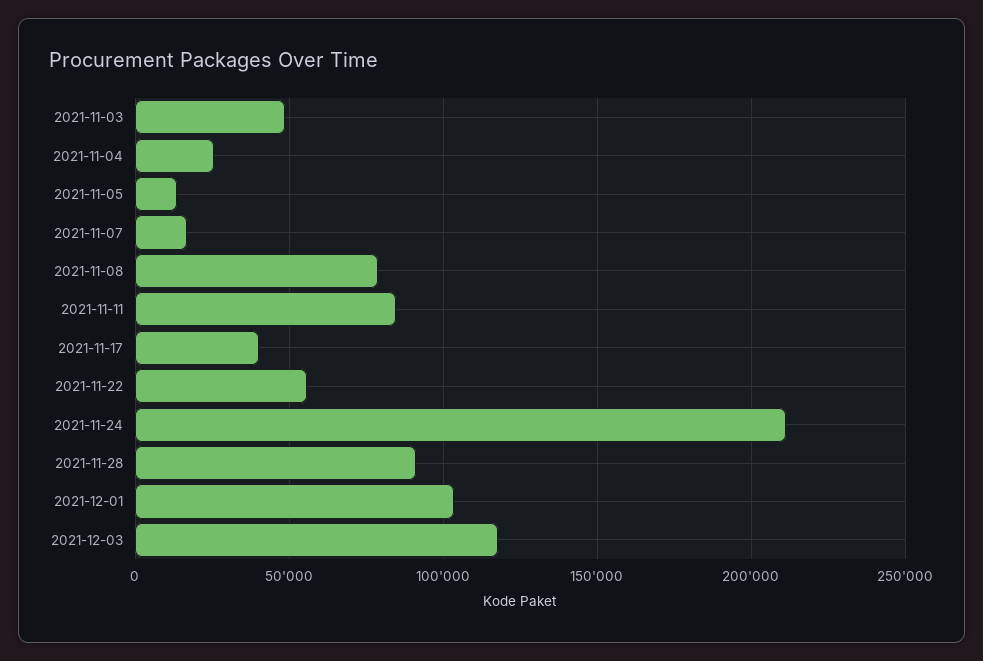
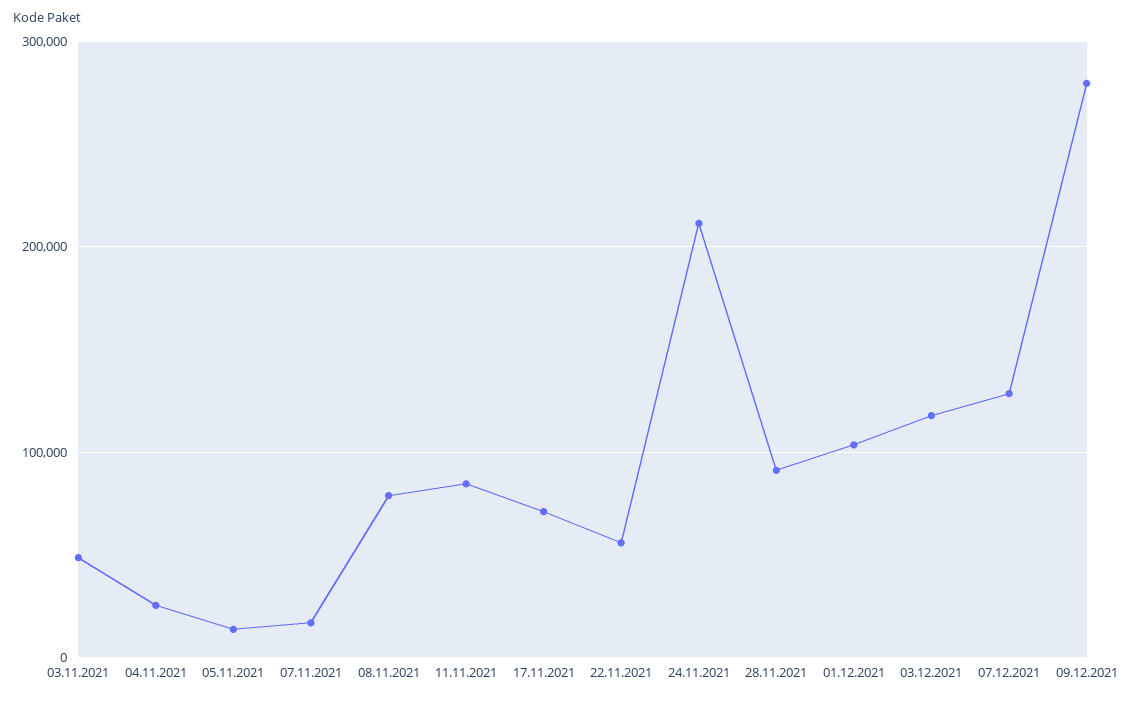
2021-11-17: 40000 -> 70000
07.12.2021: none -> 130000
09.12.2021: none -> 280000

